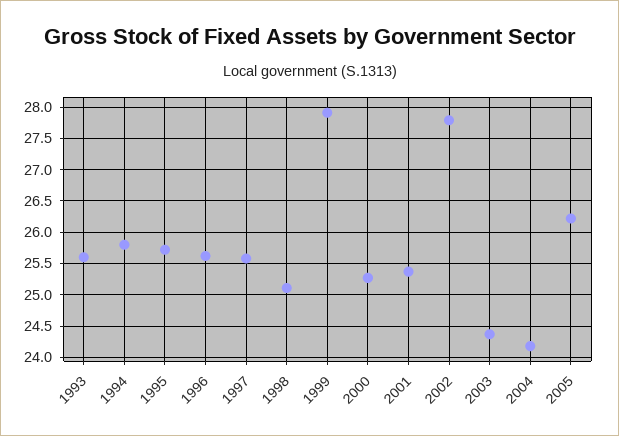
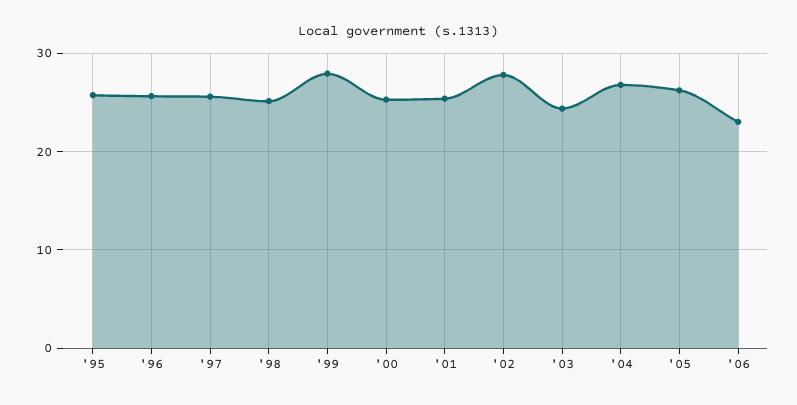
1993: 25.6 -> none
1994: 25.8 -> none
2004: 24.2 -> 27
'06: none -> 23

